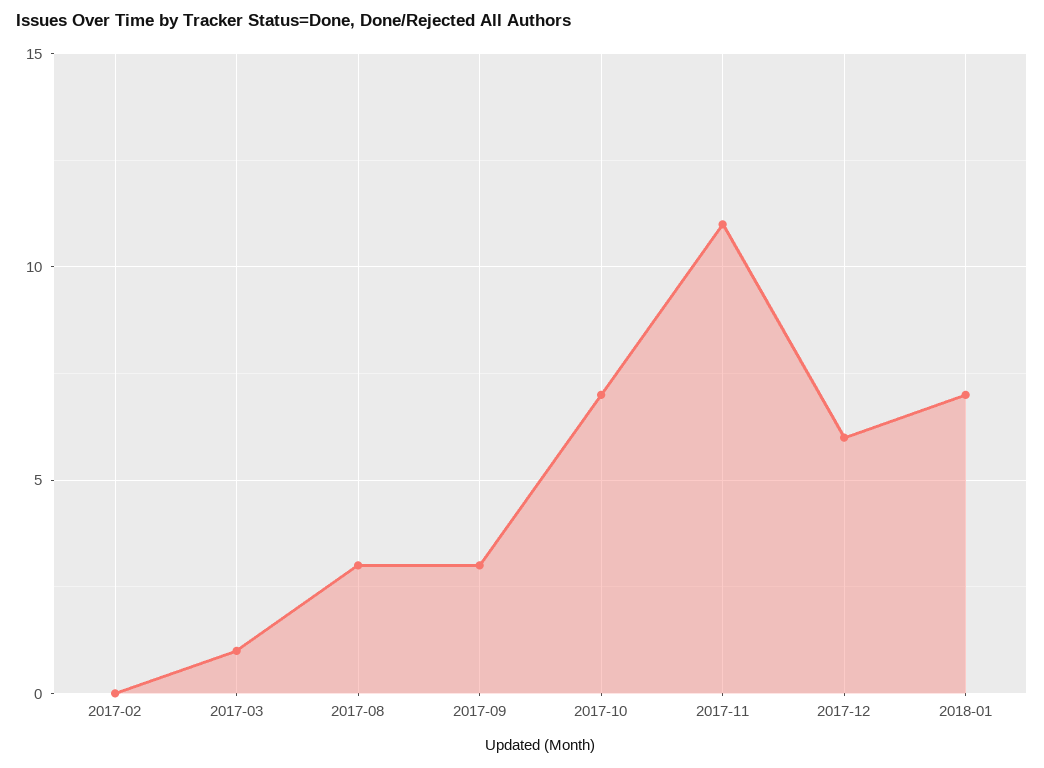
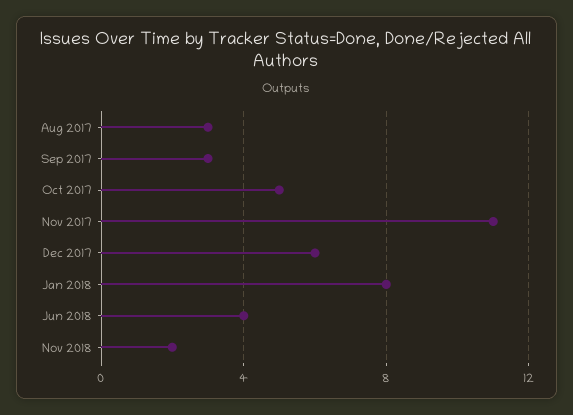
2017-02: 0 -> none
2017-03: 1 -> none
2017-10: 7 -> 5
2018-01: 7 -> 8
Jun 2018: none -> 4
Nov 2018: none -> 2

